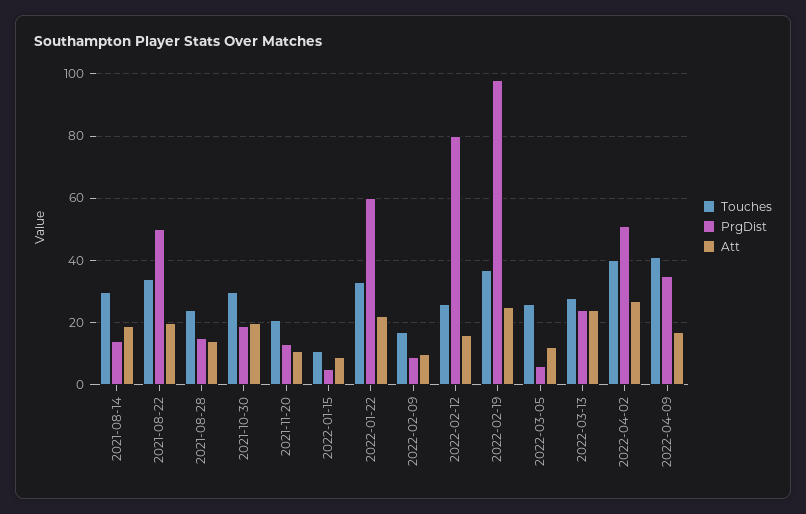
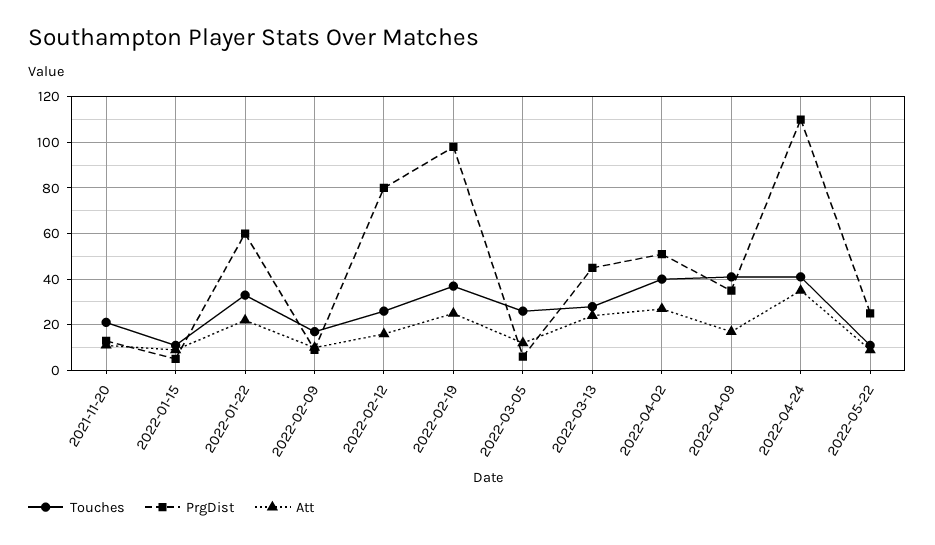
Touches, 2021-08-14: 30 -> none
PrgDist, 2021-08-14: 15 -> none
Att, 2021-08-14: 20 -> none
Touches, 2021-08-22: 35 -> none
PrgDist, 2021-08-22: 50 -> none
Att, 2021-08-22: 20 -> none
Touches, 2021-08-28: 25 -> none
PrgDist, 2021-08-28: 15 -> none
Att, 2021-08-28: 15 -> none
Touches, 2021-10-30: 30 -> none
PrgDist, 2021-10-30: 20 -> none
Att, 2021-10-30: 20 -> none
PrgDist, 2022-03-13: 25 -> 45
Touches, 2022-04-24: none -> 40
PrgDist, 2022-04-24: none -> 110
Att, 2022-04-24: none -> 35
Touches, 2022-05-22: none -> 10
PrgDist, 2022-05-22: none -> 25
Att, 2022-05-22: none -> 10

